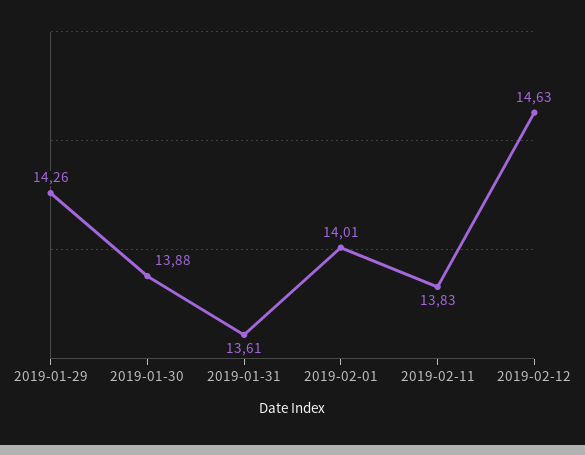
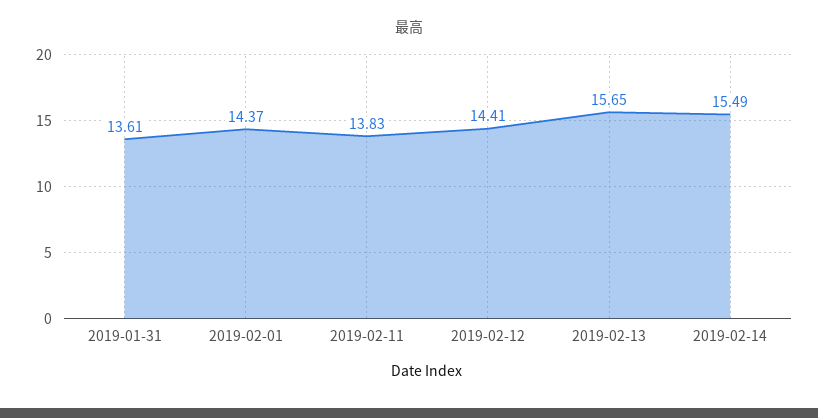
2019-01-29: 14.26 -> none
2019-01-30: 13.88 -> none
2019-02-01: 14.01 -> 14.37
2019-02-12: 14.63 -> 14.41
2019-02-13: none -> 15.65
2019-02-14: none -> 15.49

